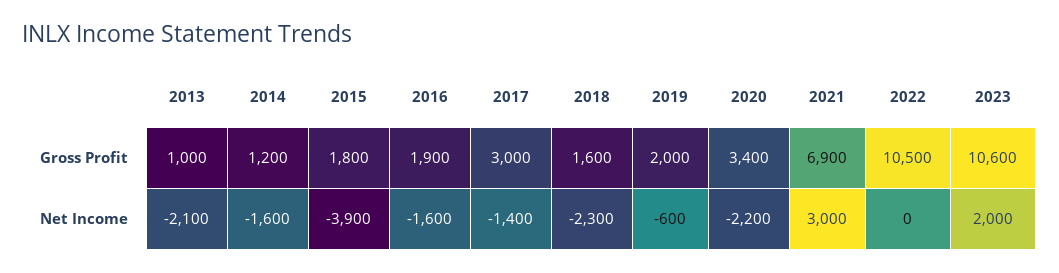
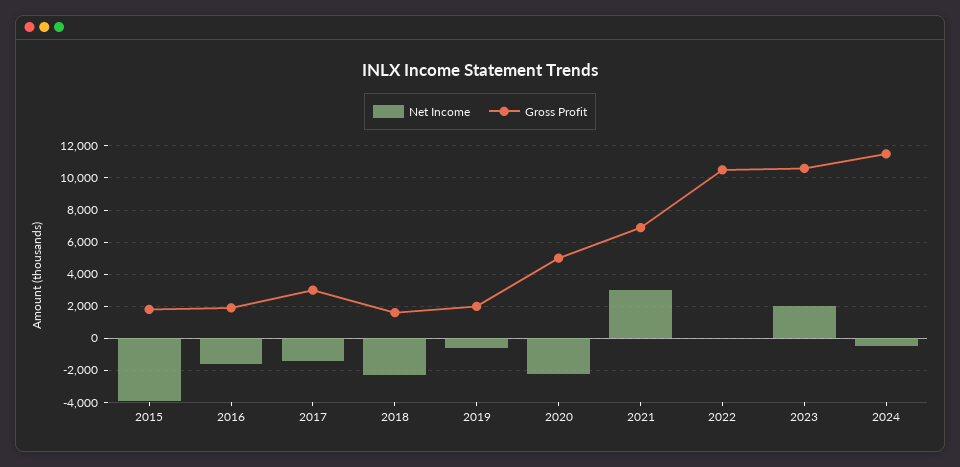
Gross Profit, 2013: 1000 -> none
Gross Profit, 2014: 1200 -> none
Gross Profit, 2020: 3400 -> 5000
Net Income, 2013: -2100 -> none
Net Income, 2014: -1600 -> none
Net Income, 2024: none -> -500
Gross Profit, 2024: none -> 11500

